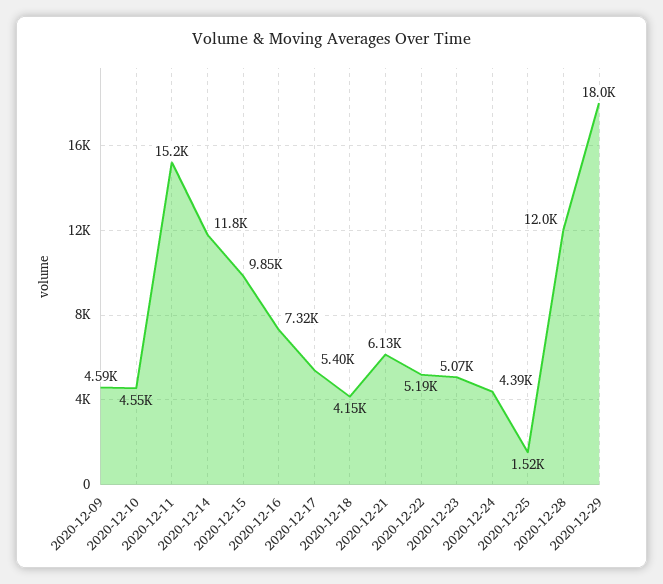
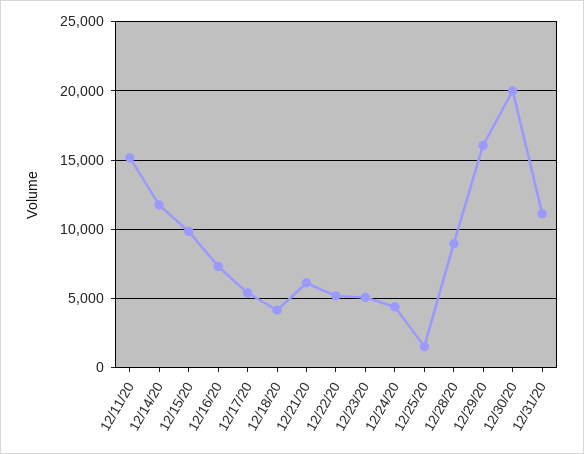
2020-12-09: 4590 -> none
2020-12-10: 4550 -> none
2020-12-28: 12000 -> 9000
2020-12-29: 18000 -> 16000
12/30/20: none -> 20000
12/31/20: none -> 11000

